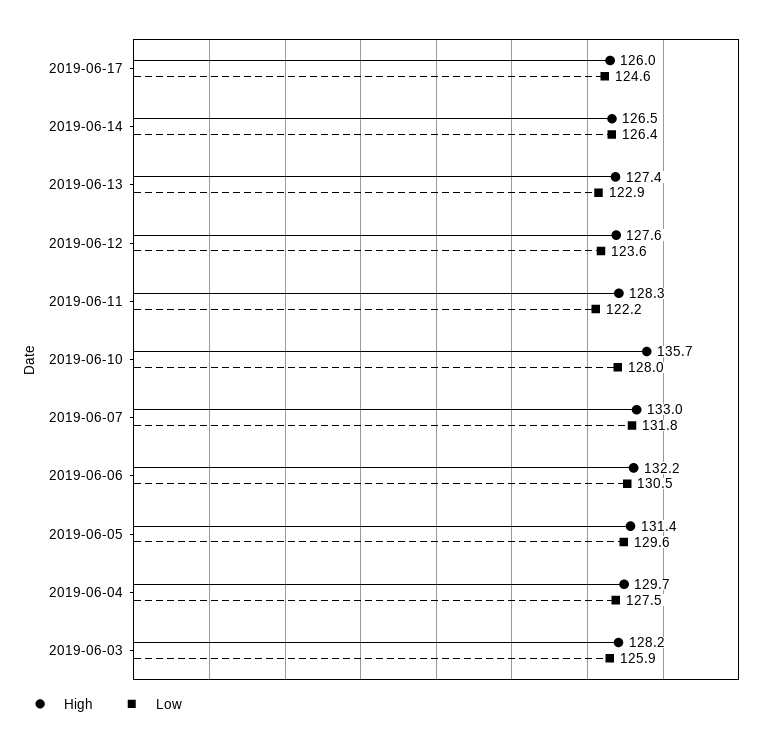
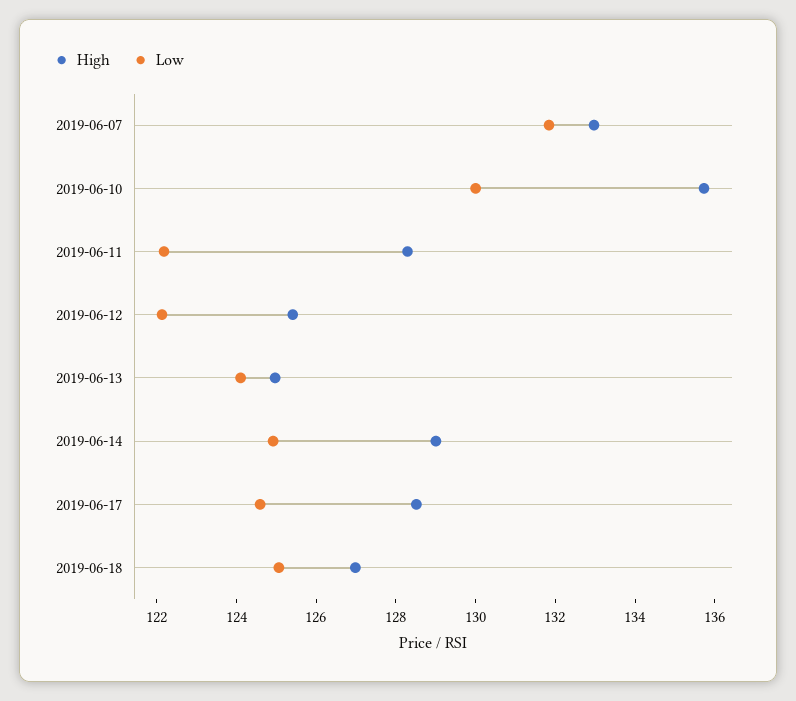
High, 2019-06-17: 126 -> 128.5
High, 2019-06-14: 126.5 -> 129
Low, 2019-06-14: 126.4 -> 125
High, 2019-06-13: 127.4 -> 125
Low, 2019-06-13: 122.9 -> 124
High, 2019-06-12: 127.6 -> 125.5
Low, 2019-06-12: 123.6 -> 122
Low, 2019-06-10: 128 -> 130
High, 2019-06-06: 132.2 -> none
Low, 2019-06-06: 130.5 -> none
High, 2019-06-05: 131.4 -> none
Low, 2019-06-05: 129.6 -> none
High, 2019-06-04: 129.7 -> none
Low, 2019-06-04: 127.5 -> none
High, 2019-06-03: 128.2 -> none
Low, 2019-06-03: 125.9 -> none
High, 2019-06-18: none -> 127
Low, 2019-06-18: none -> 125

